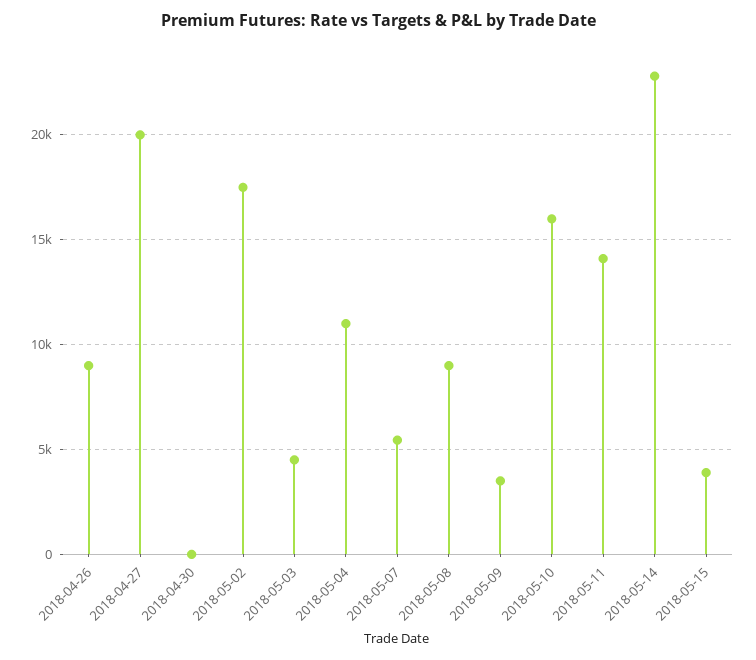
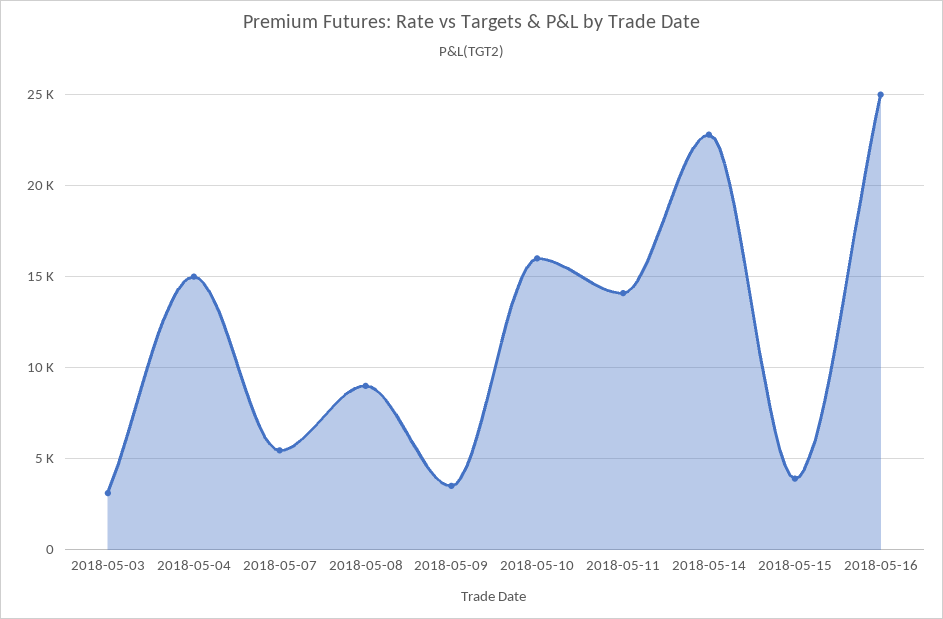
2018-04-26: 9000 -> none
2018-04-27: 20000 -> none
2018-04-30: 0 -> none
2018-05-02: 17500 -> none
2018-05-03: 4500 -> 3000
2018-05-04: 11000 -> 15000
2018-05-16: none -> 25000

